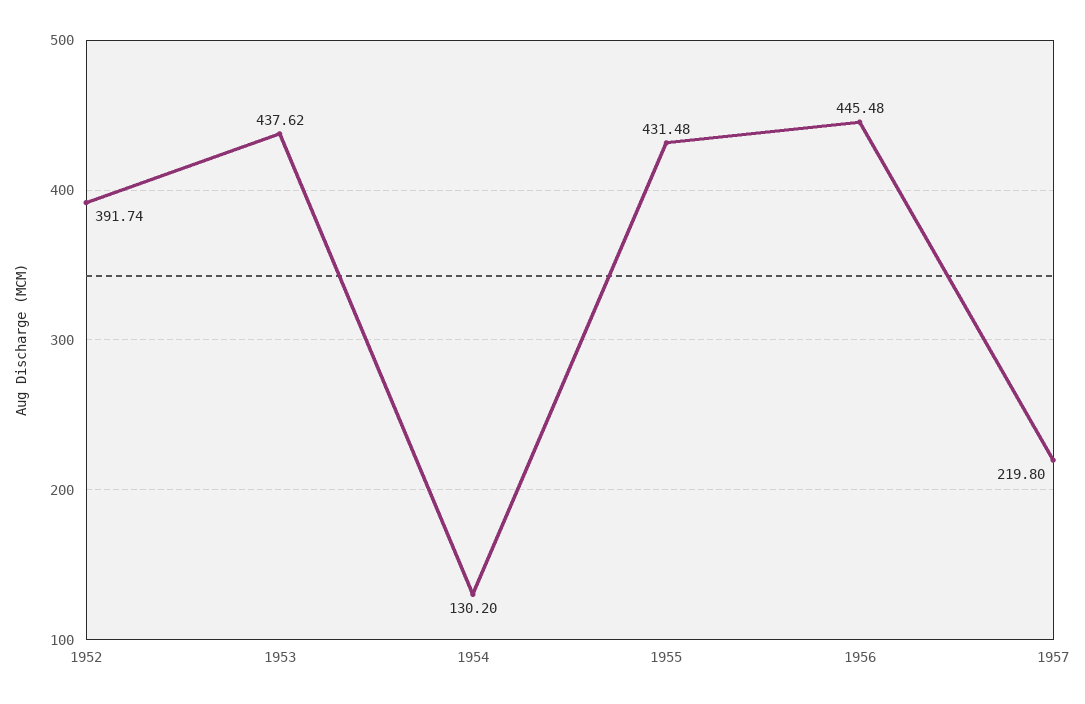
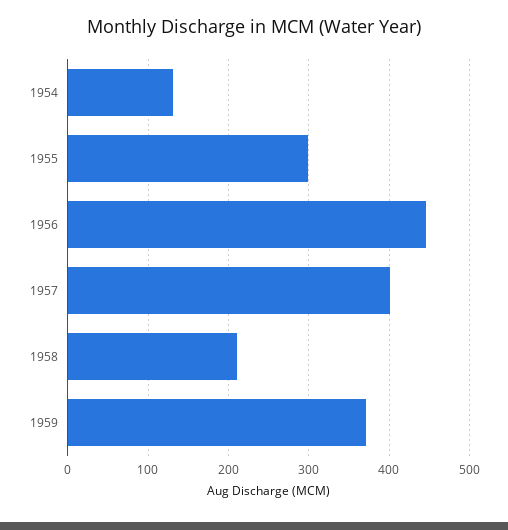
1952: 391.74 -> none
1953: 437.62 -> none
1955: 431.48 -> 300
1957: 219.8 -> 400
1958: none -> 210
1959: none -> 370

